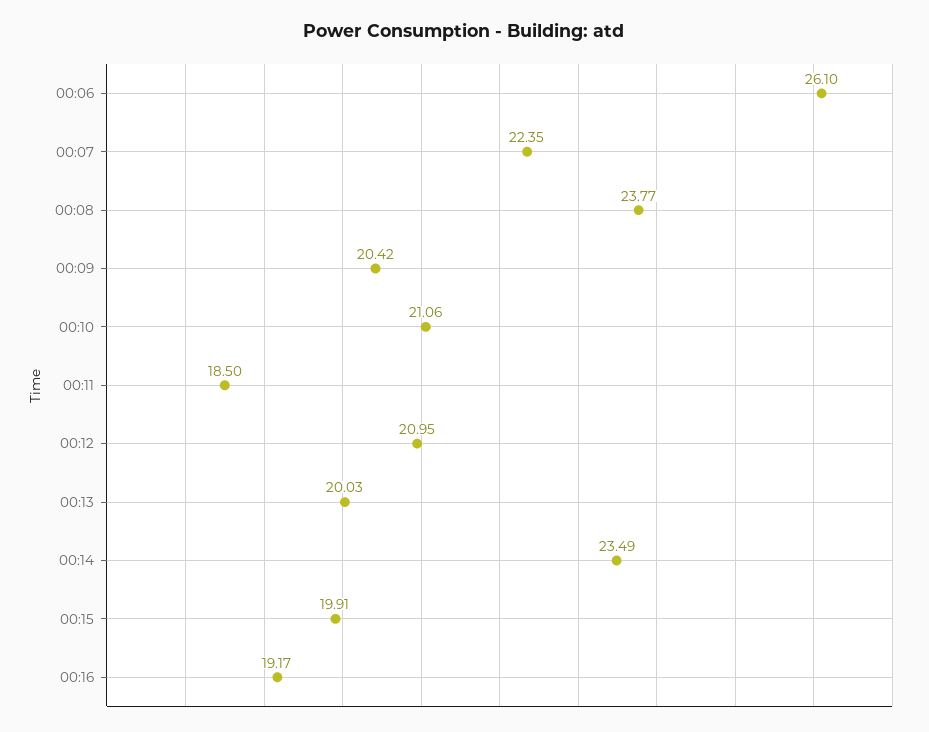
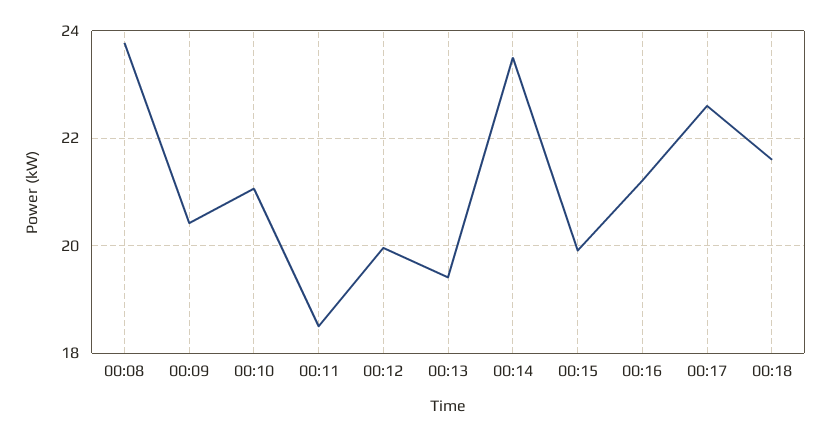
00:06: 26.1 -> none
00:07: 22.35 -> none
00:12: 20.95 -> 20
00:13: 20.03 -> 19.4
00:16: 19.17 -> 21.2
00:17: none -> 22.6
00:18: none -> 21.6

